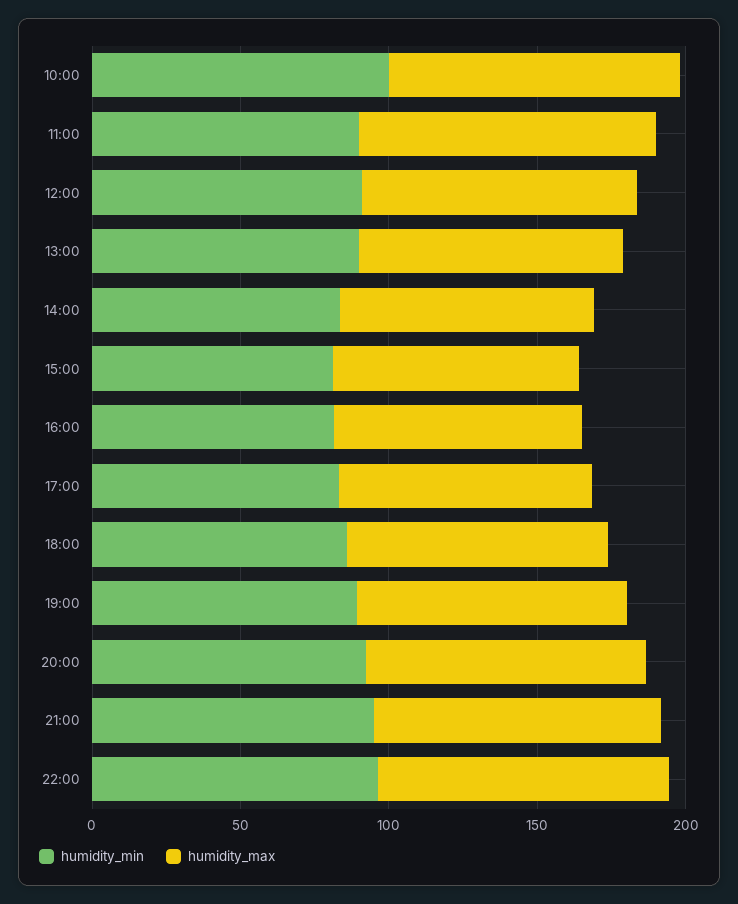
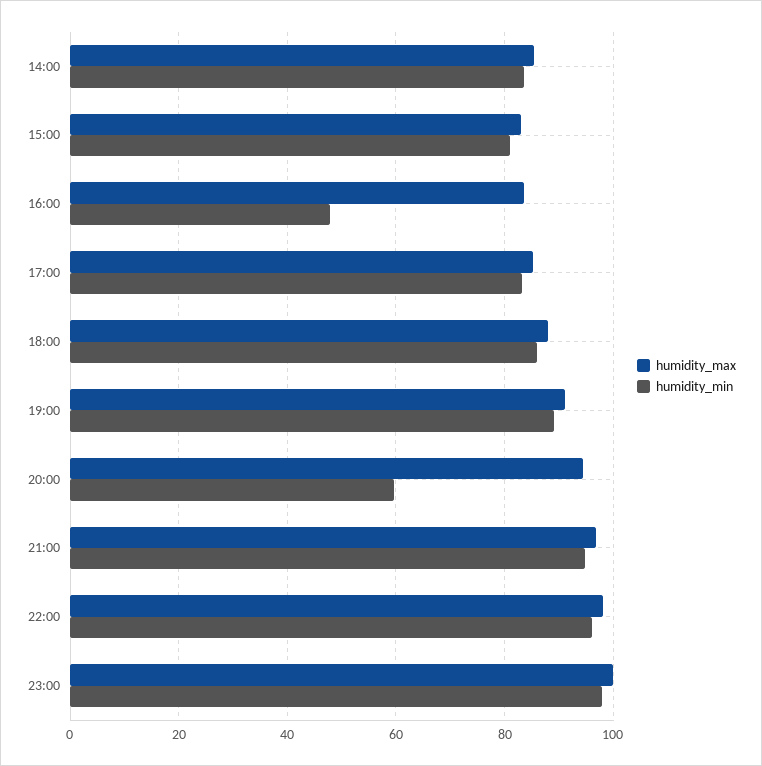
humidity_min, 10:00: 100 -> none
humidity_max, 10:00: 100 -> none
humidity_min, 11:00: 90 -> none
humidity_max, 11:00: 100 -> none
humidity_min, 12:00: 90 -> none
humidity_max, 12:00: 90 -> none
humidity_min, 13:00: 90 -> none
humidity_max, 13:00: 90 -> none
humidity_min, 16:00: 80 -> 48
humidity_min, 20:00: 90 -> 60
humidity_max, 23:00: none -> 100
humidity_min, 23:00: none -> 98

